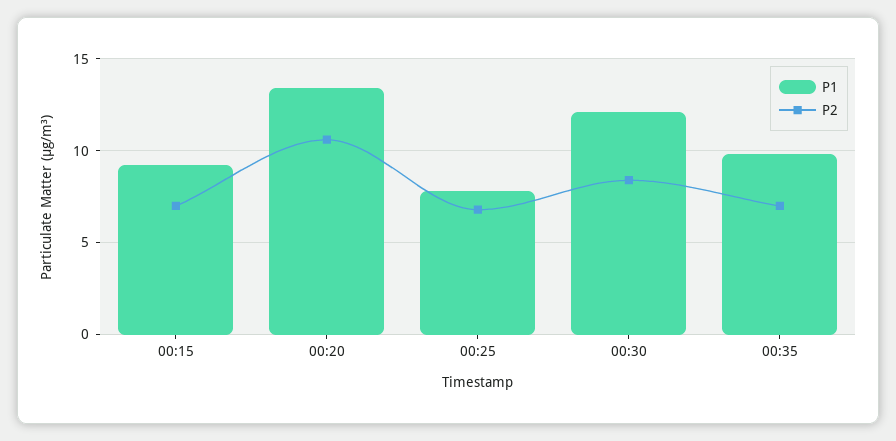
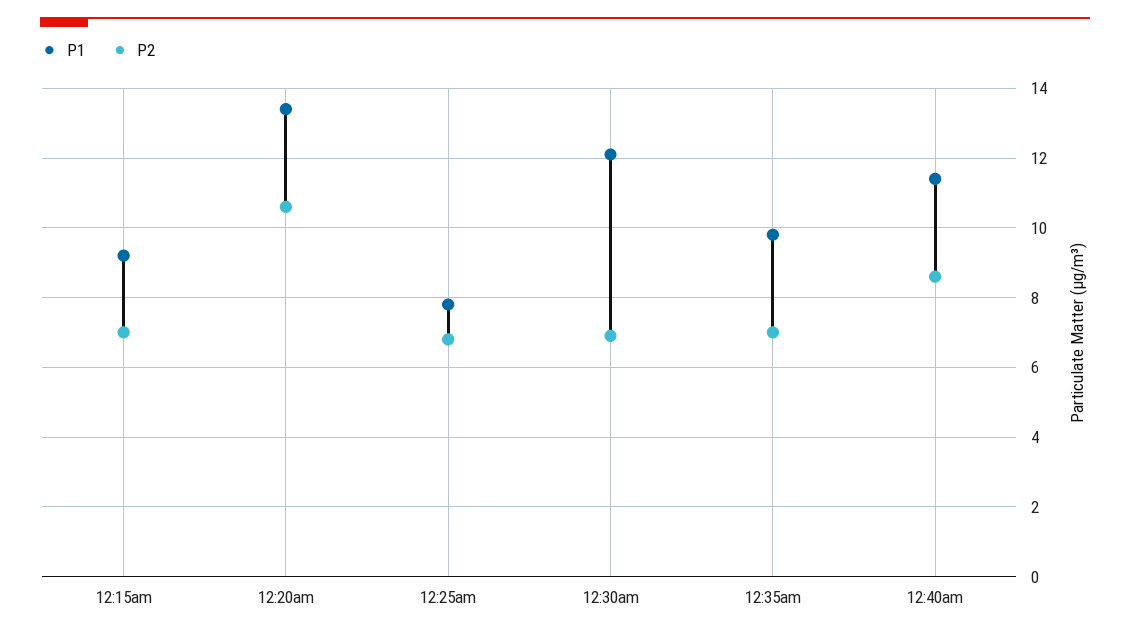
P2, 00:30: 8.5 -> 7
P1, 12:40am: none -> 11.5
P2, 12:40am: none -> 8.5

